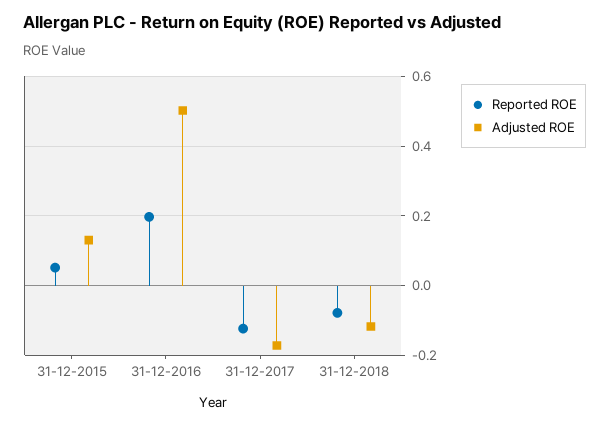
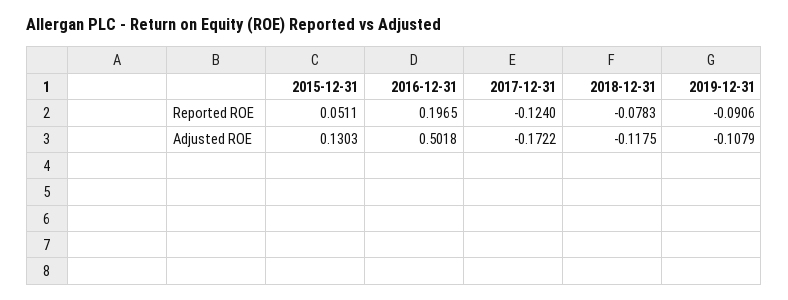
Reported ROE, 2019-12-31: none -> -0.0906
Adjusted ROE, 2019-12-31: none -> -0.1079

